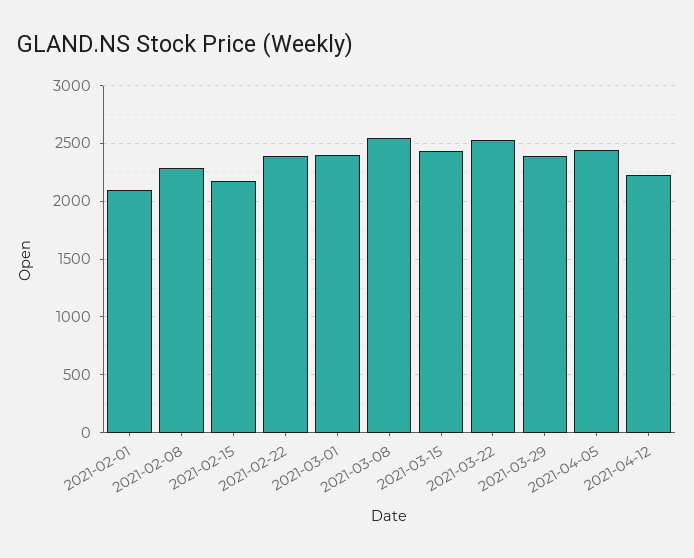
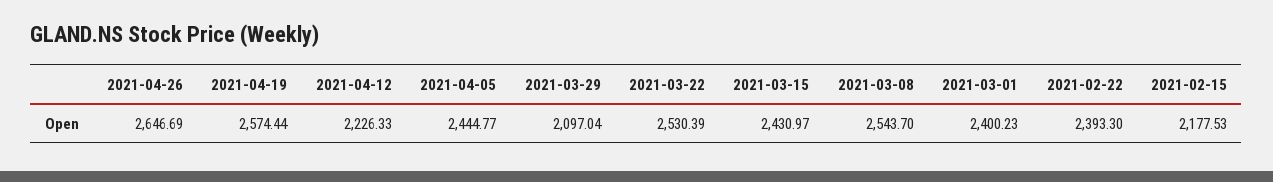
2021-02-01: 2100 -> none
2021-02-08: 2300 -> none
2021-03-29: 2400 -> 2097.04
2021-04-26: none -> 2646.69
2021-04-19: none -> 2574.44

